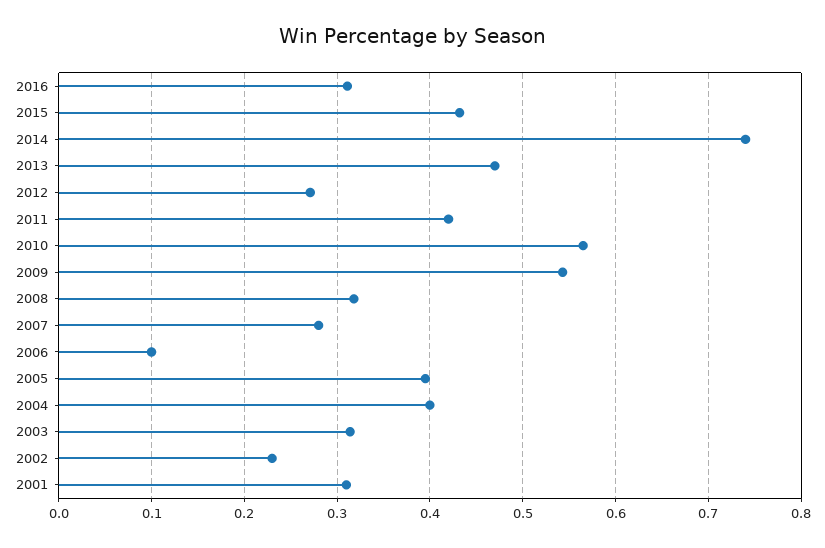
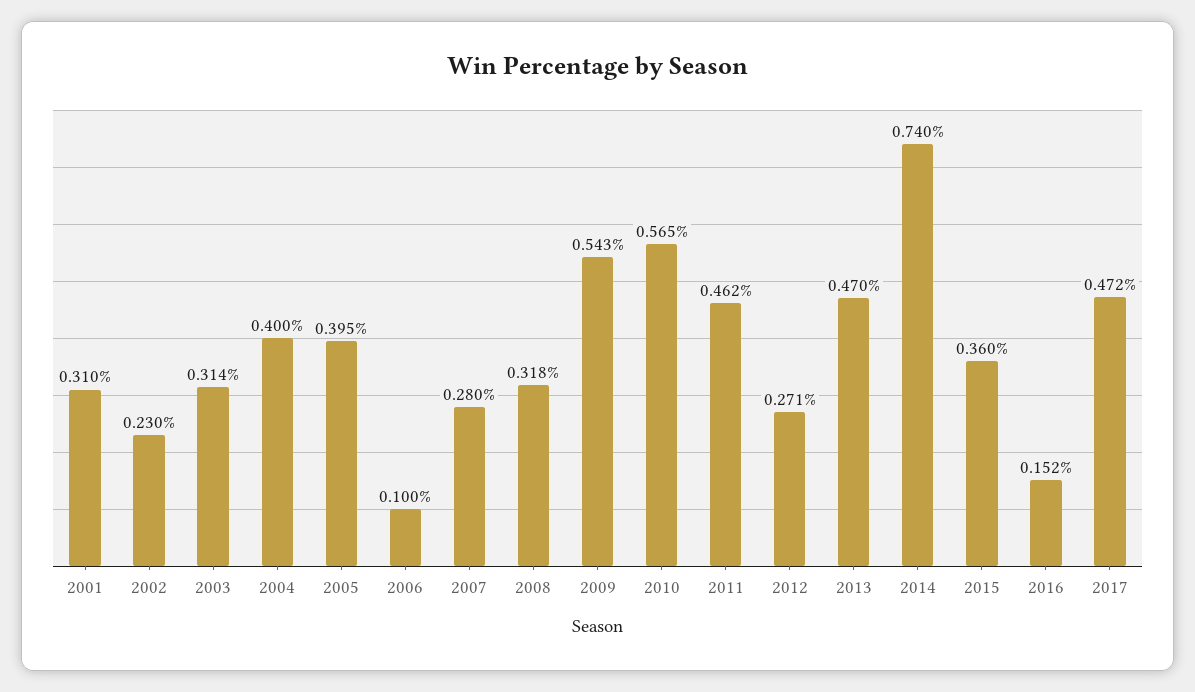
2016: 0.31 -> 0.152
2015: 0.43 -> 0.36
2011: 0.42 -> 0.462
2017: none -> 0.472

